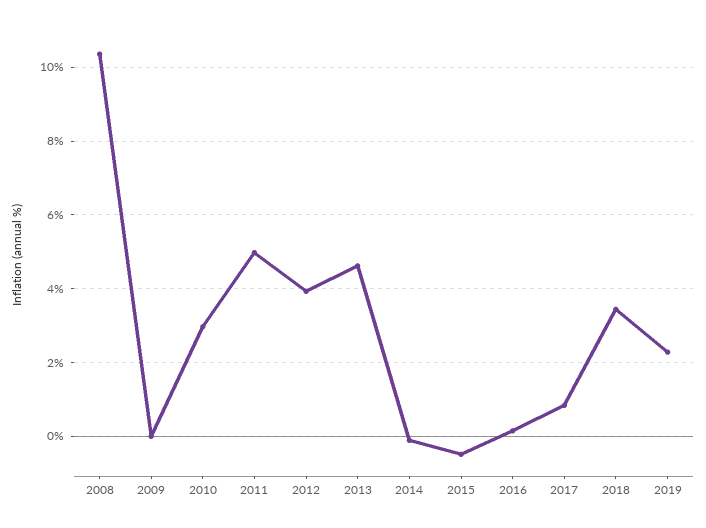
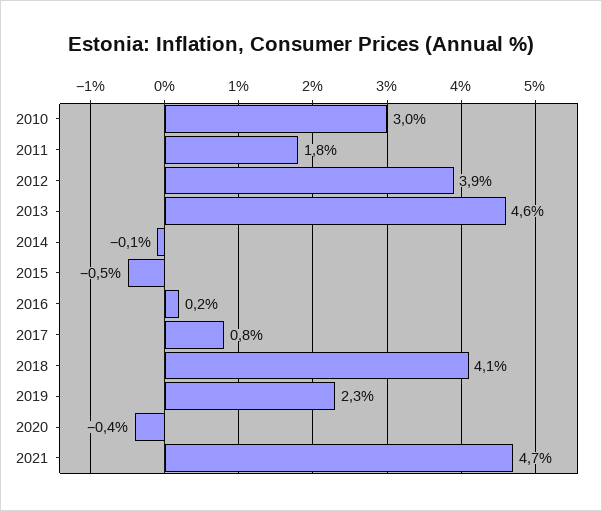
2008: 10.4 -> none
2009: 0 -> none
2011: 5 -> 1.8
2018: 3.4 -> 4.1
2020: none -> -0.4
2021: none -> 4.7

